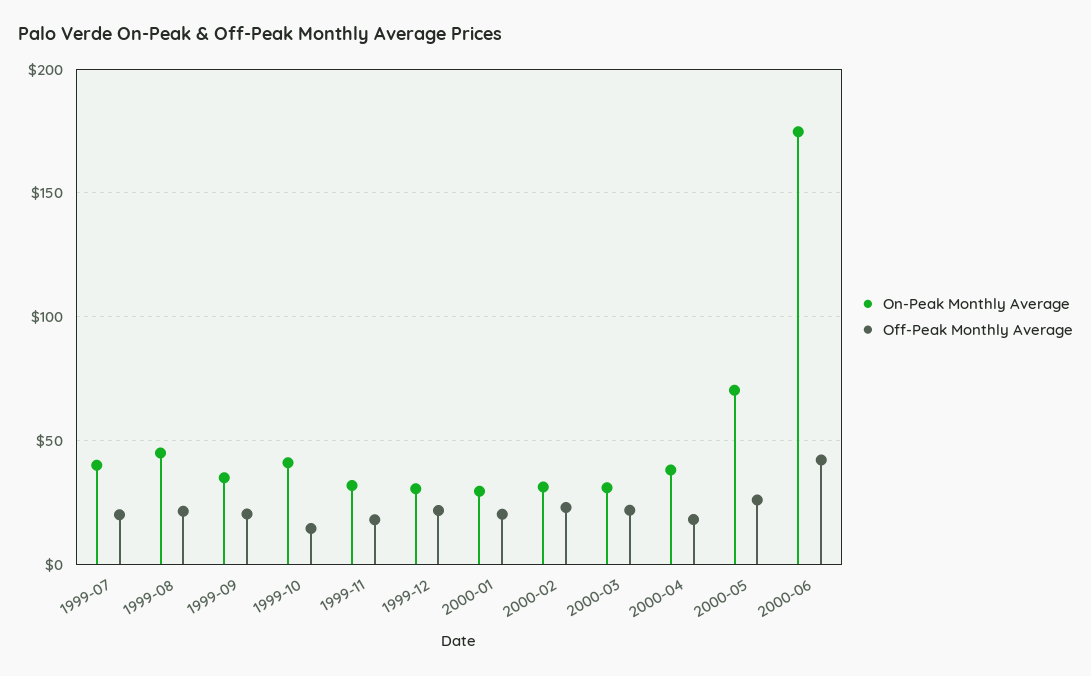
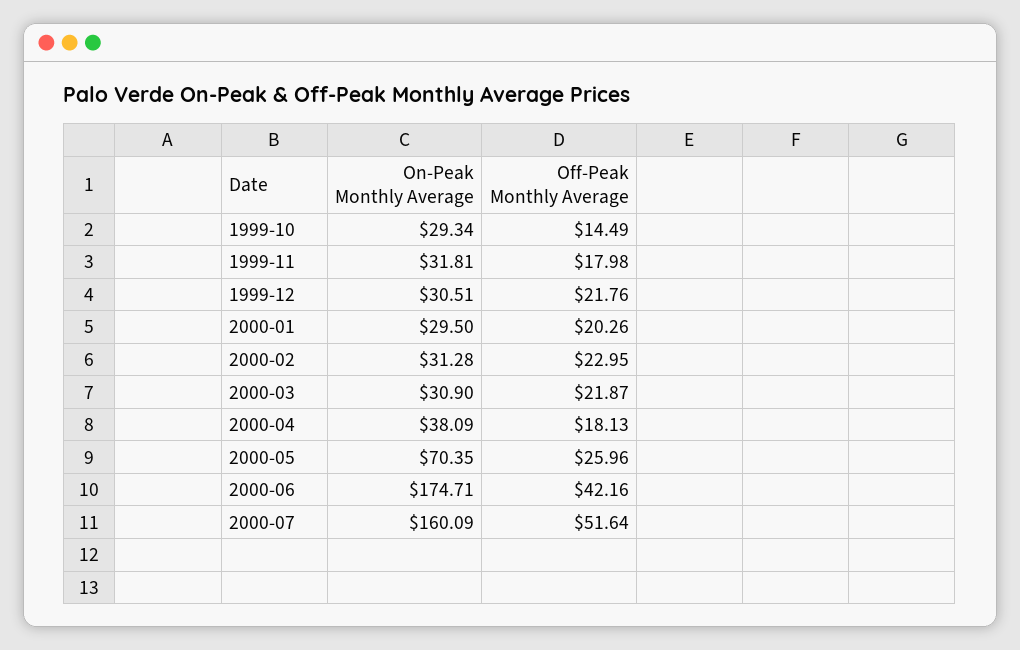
On-Peak Monthly Average, 1999-07: 40 -> none
Off-Peak Monthly Average, 1999-07: 20 -> none
On-Peak Monthly Average, 1999-08: 45 -> none
Off-Peak Monthly Average, 1999-08: 20 -> none
On-Peak Monthly Average, 1999-09: 35 -> none
Off-Peak Monthly Average, 1999-09: 20 -> none
On-Peak Monthly Average, 1999-10: 40 -> 29.34
On-Peak Monthly Average, 2000-07: none -> 160.09
Off-Peak Monthly Average, 2000-07: none -> 51.64

